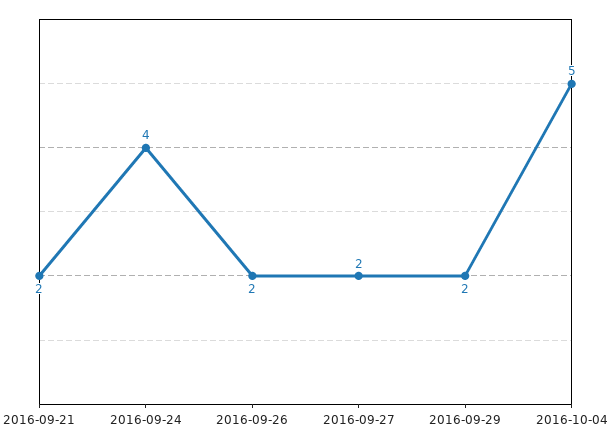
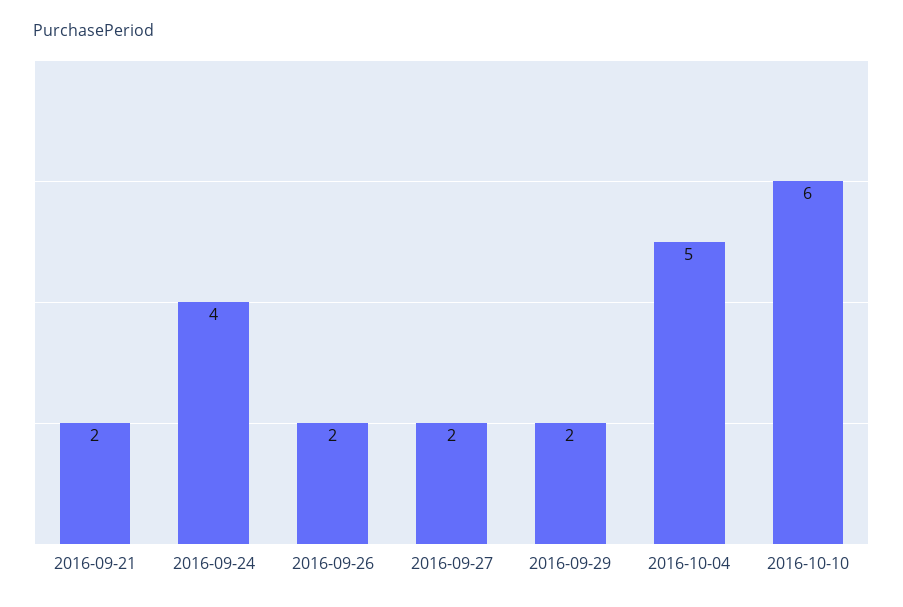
2016-10-10: none -> 6

